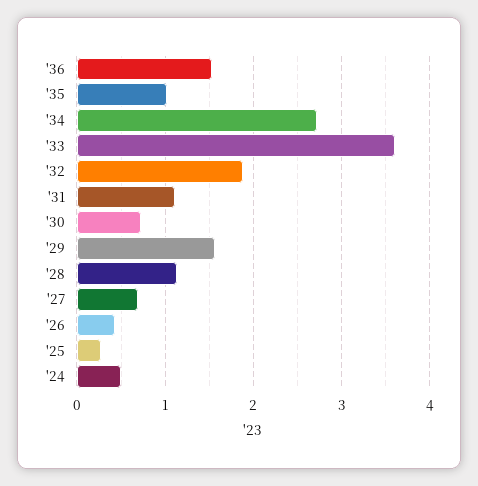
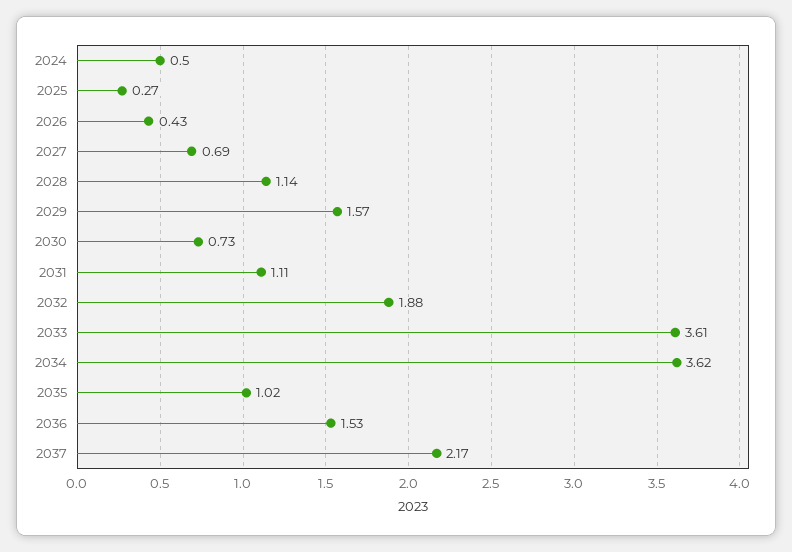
'34: 2.7 -> 3.62
2037: none -> 2.17

